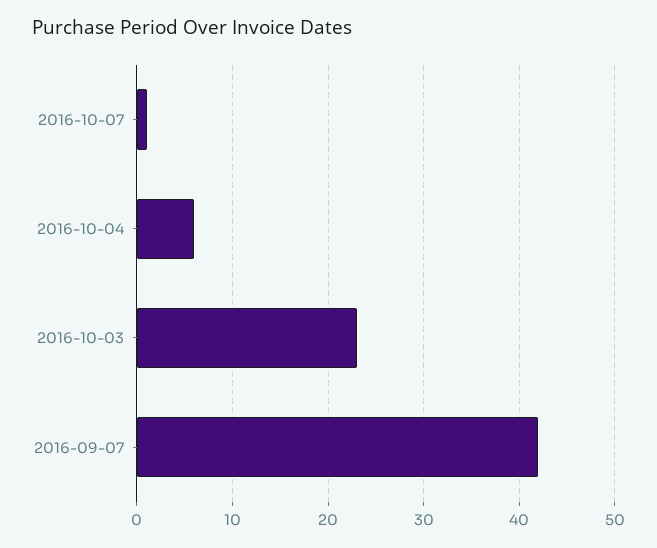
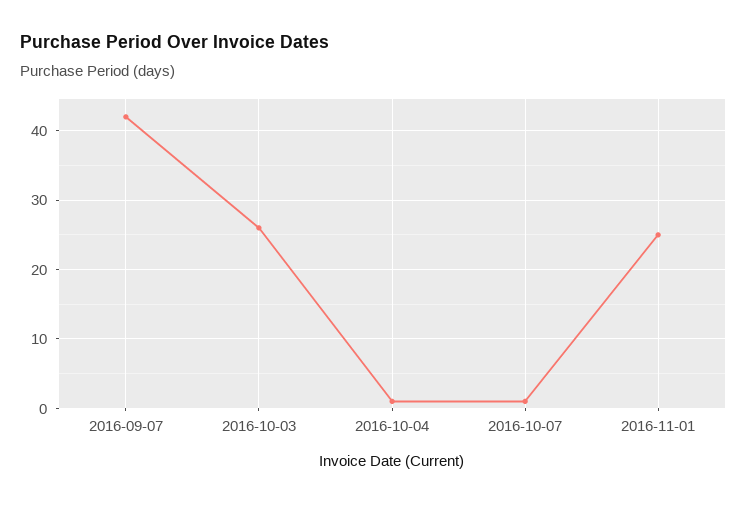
2016-10-04: 6 -> 1
2016-10-03: 23 -> 26
2016-11-01: none -> 25

